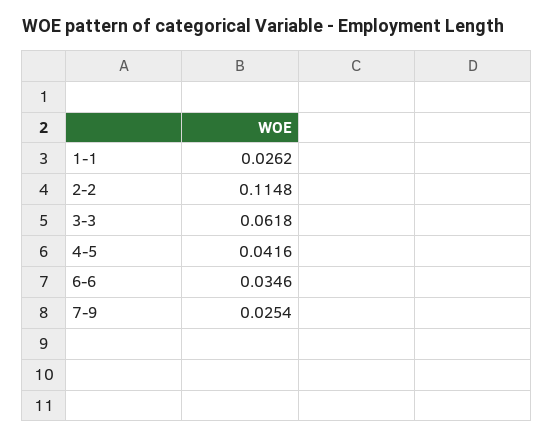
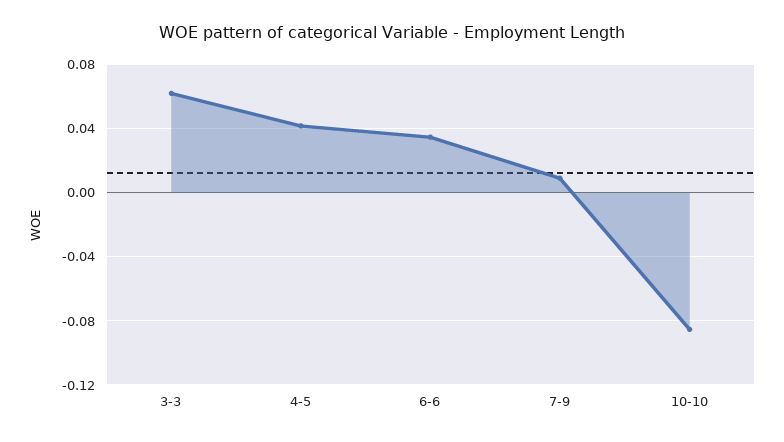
1-1: 0.0262 -> none
2-2: 0.1148 -> none
7-9: 0.0254 -> 0.01
10-10: none -> -0.085

